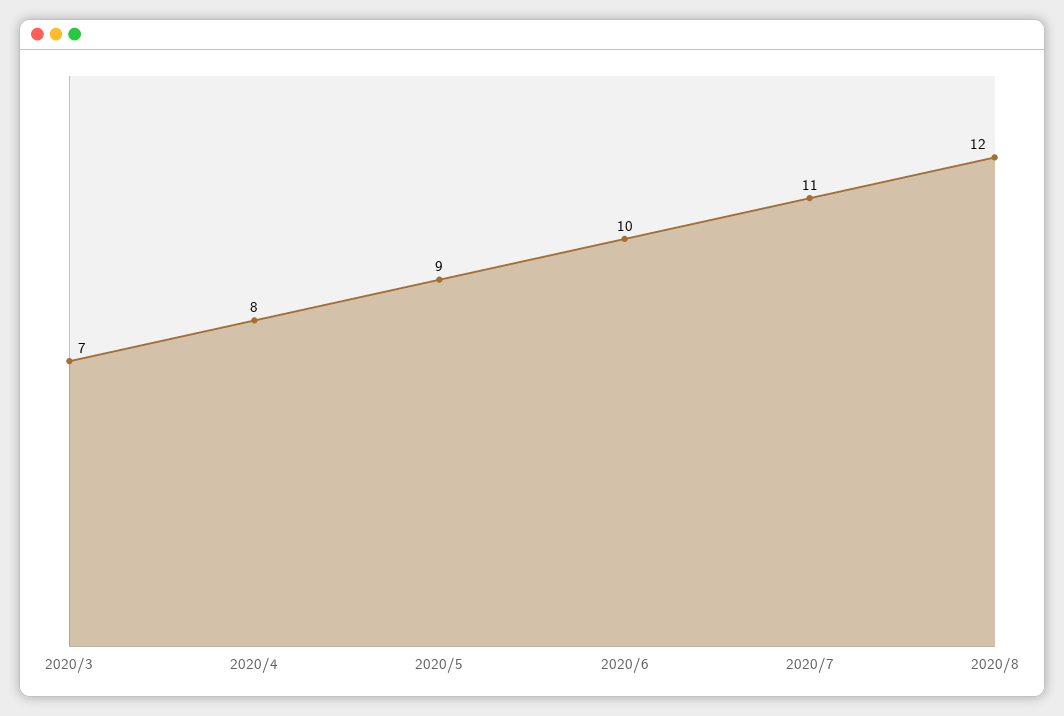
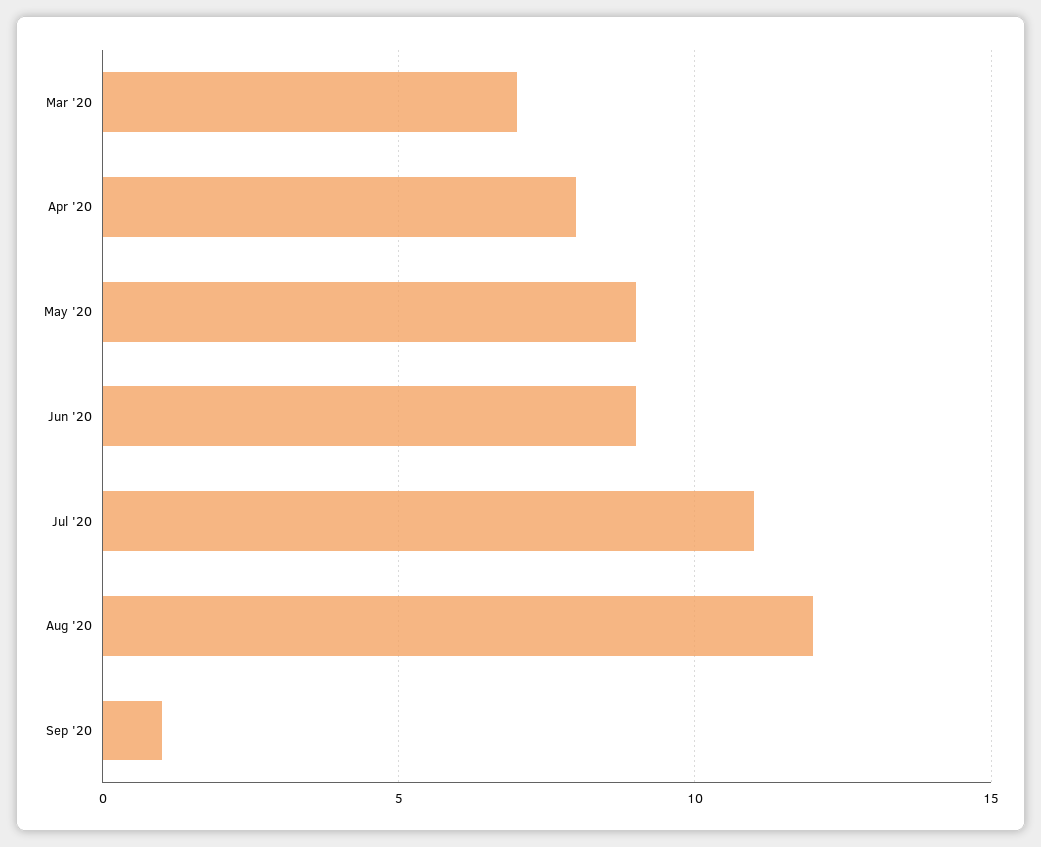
2020/6: 10 -> 9
Sep '20: none -> 1

